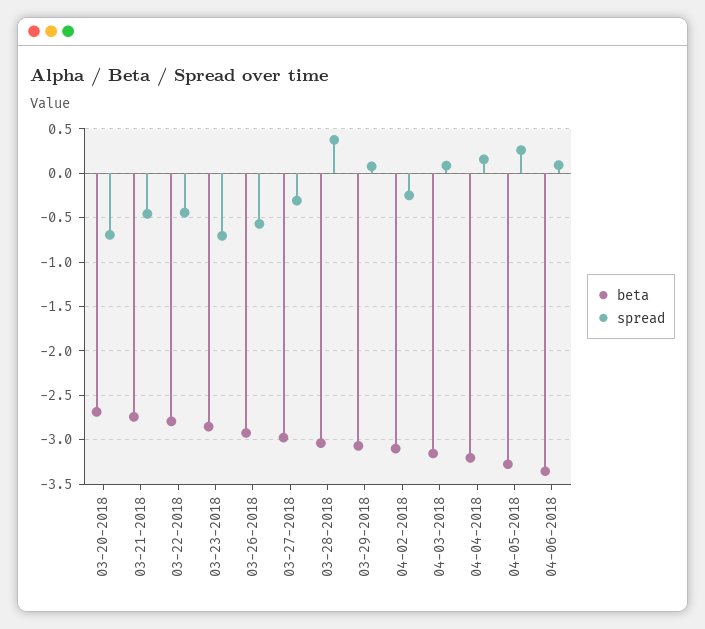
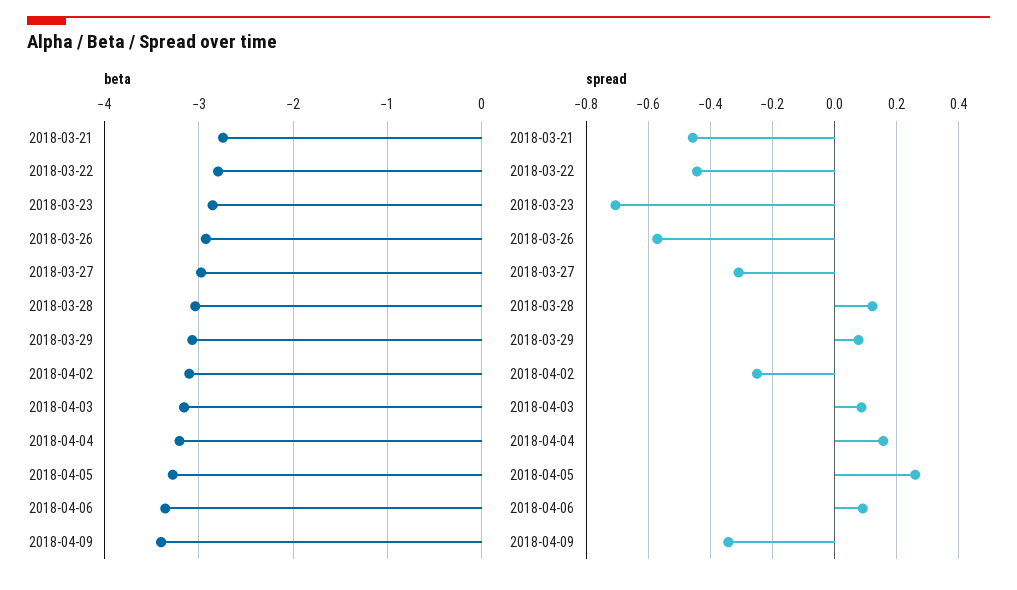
beta, 03-20-2018: -2.7 -> none
spread, 03-20-2018: -0.7 -> none
spread, 03-28-2018: 0.4 -> 0.12
beta, 2018-04-09: none -> -3.4
spread, 2018-04-09: none -> -0.34

